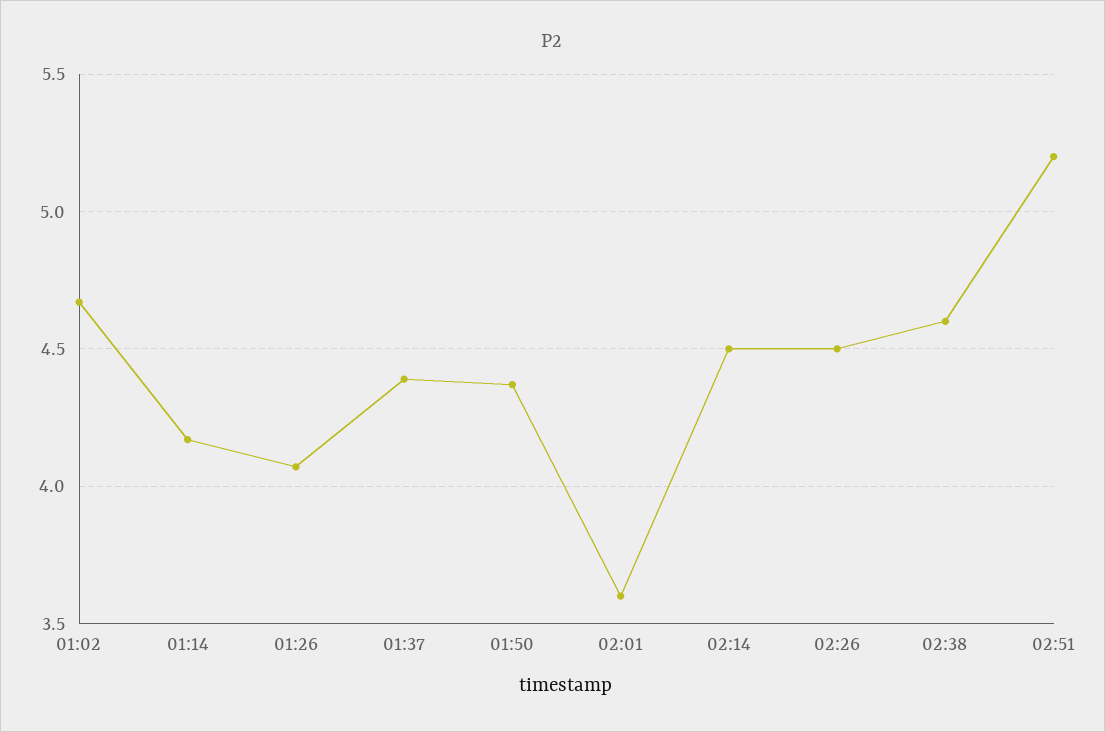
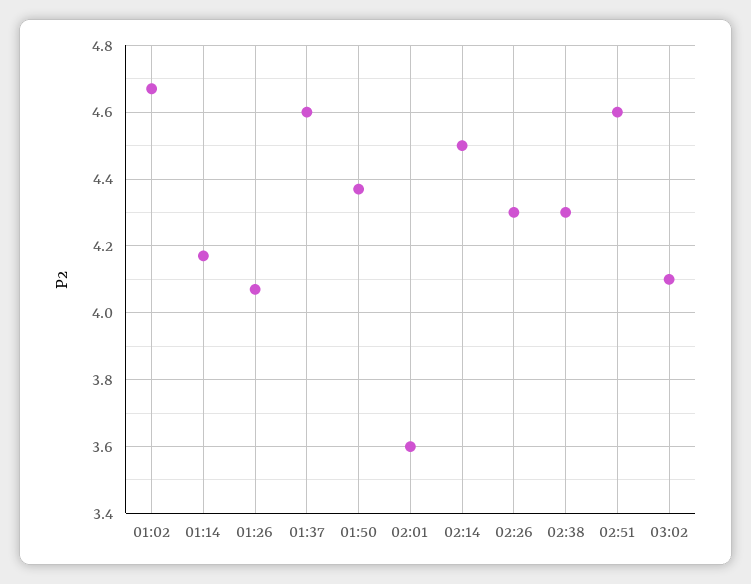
01:37: 4.4 -> 4.6
02:26: 4.5 -> 4.3
02:38: 4.6 -> 4.3
02:51: 5.2 -> 4.6
03:02: none -> 4.1

